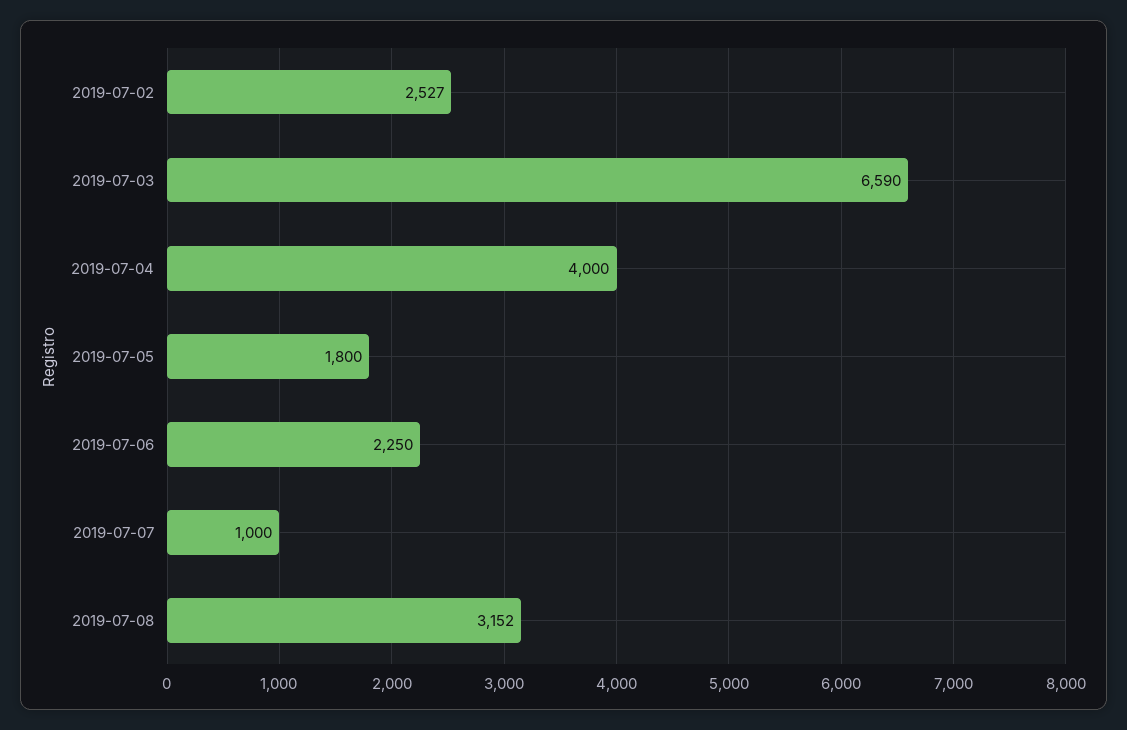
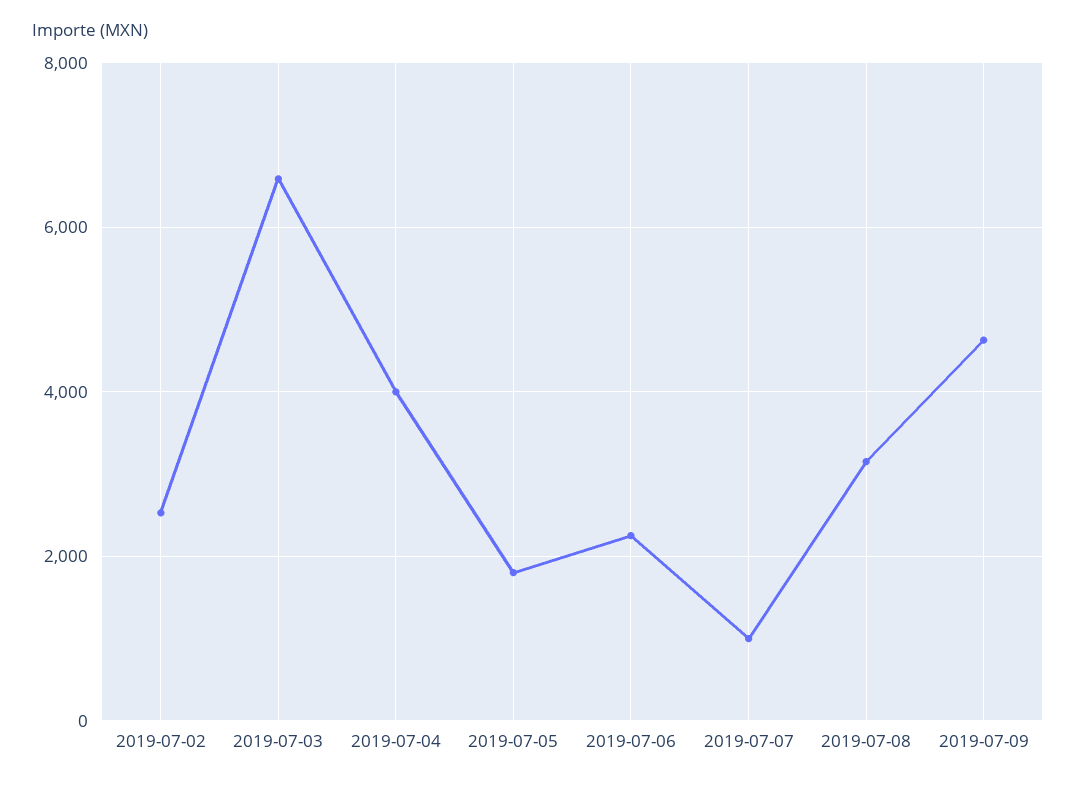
2019-07-09: none -> 4600

